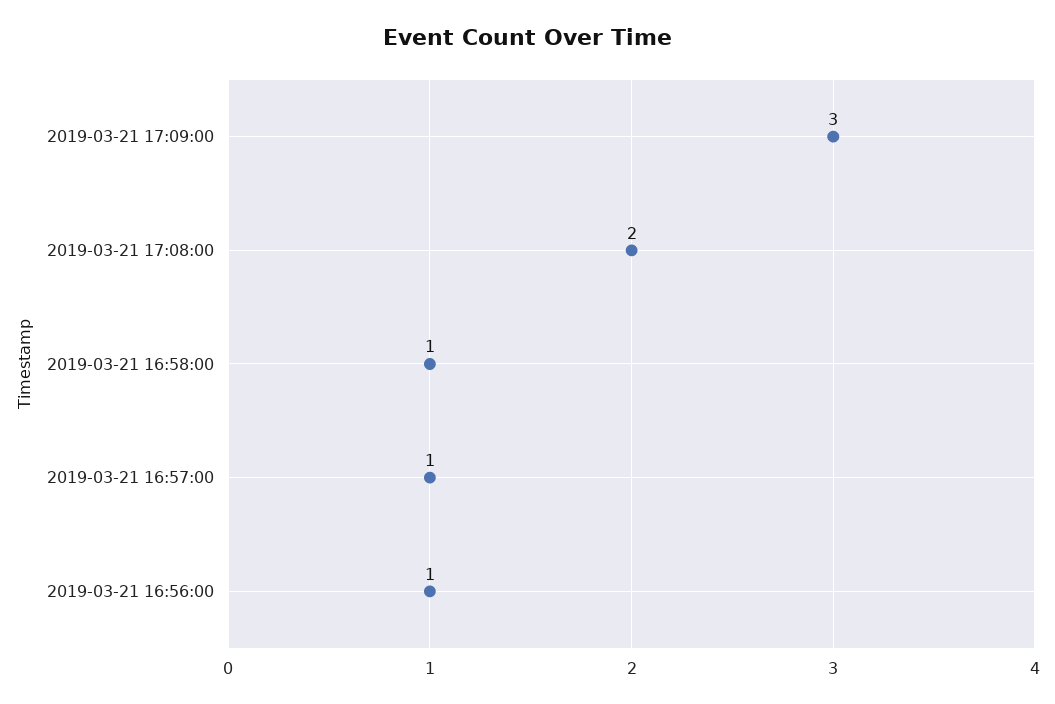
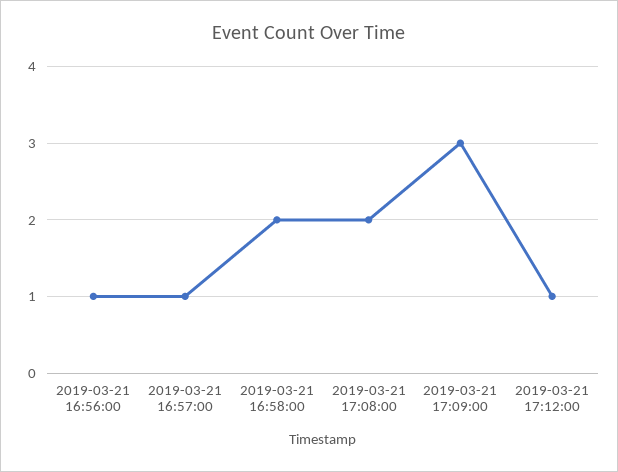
2019-03-21 16:58:00: 1 -> 2
2019-03-21 17:12:00: none -> 1

